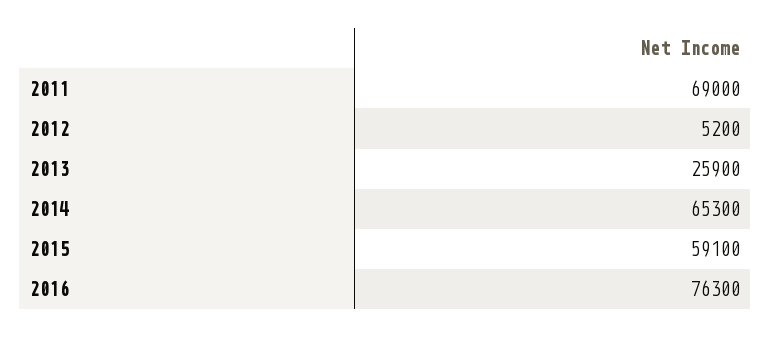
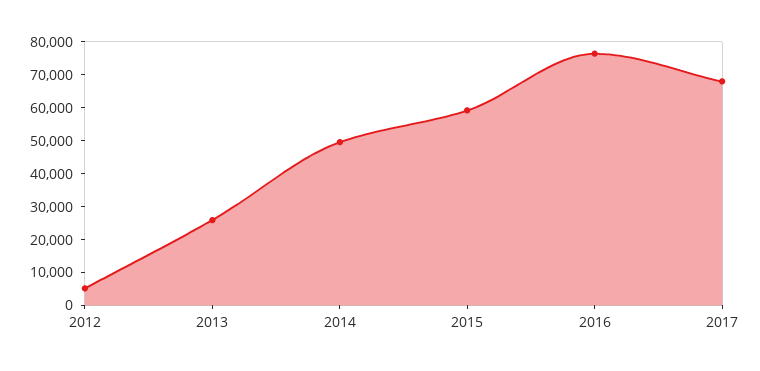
2011: 69000 -> none
2014: 65300 -> 50000
2017: none -> 67500

